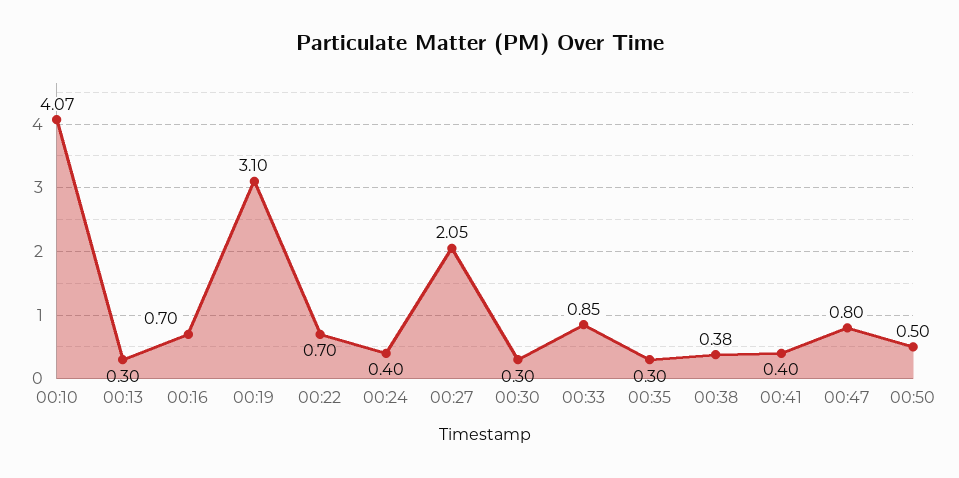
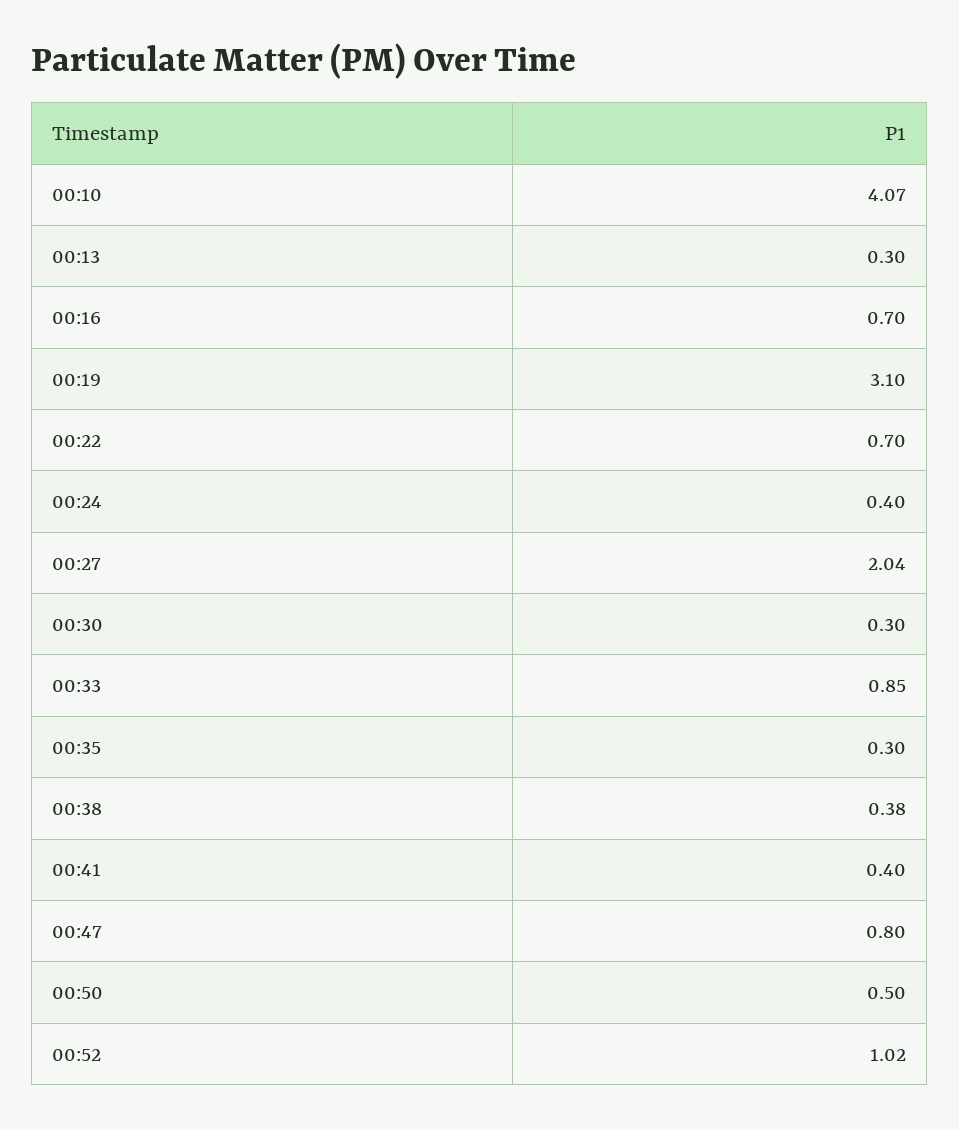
00:27: 2.05 -> 2.04
00:52: none -> 1.02

